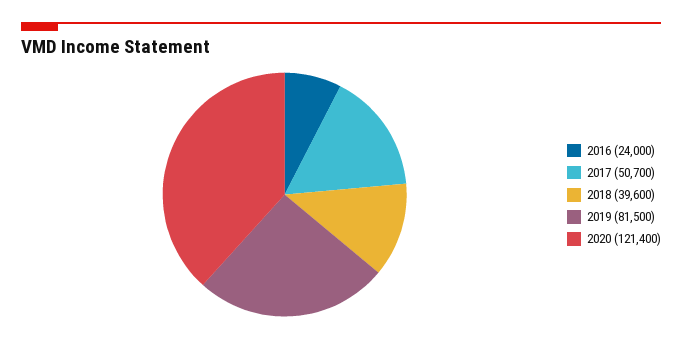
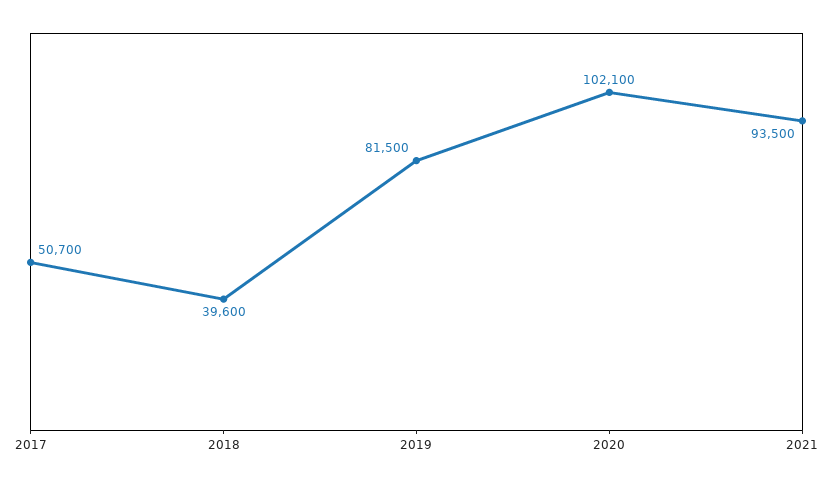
2016: 24000 -> none
2020: 121400 -> 102100
2021: none -> 93500

